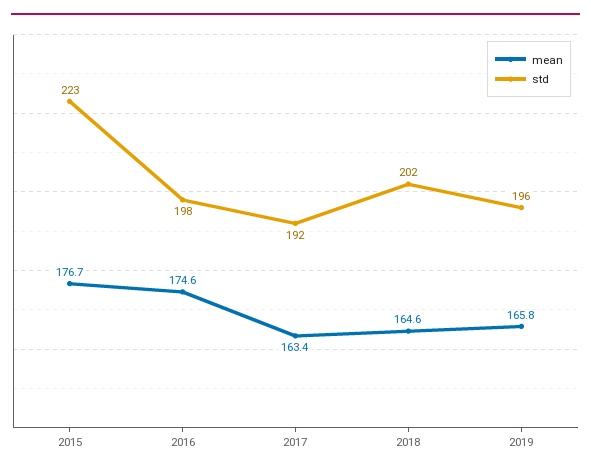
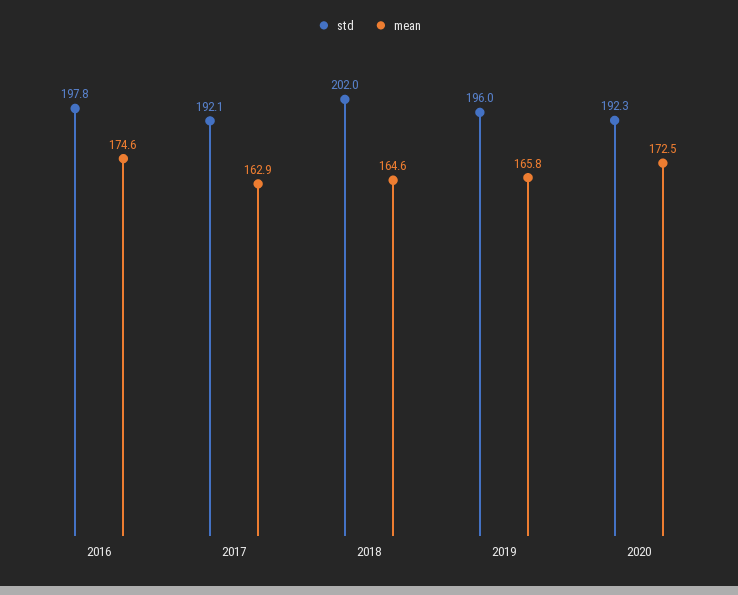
mean, 2015: 176.7 -> none
std, 2015: 223 -> none
mean, 2017: 163.4 -> 162.9
std, 2020: none -> 192.3
mean, 2020: none -> 172.5

